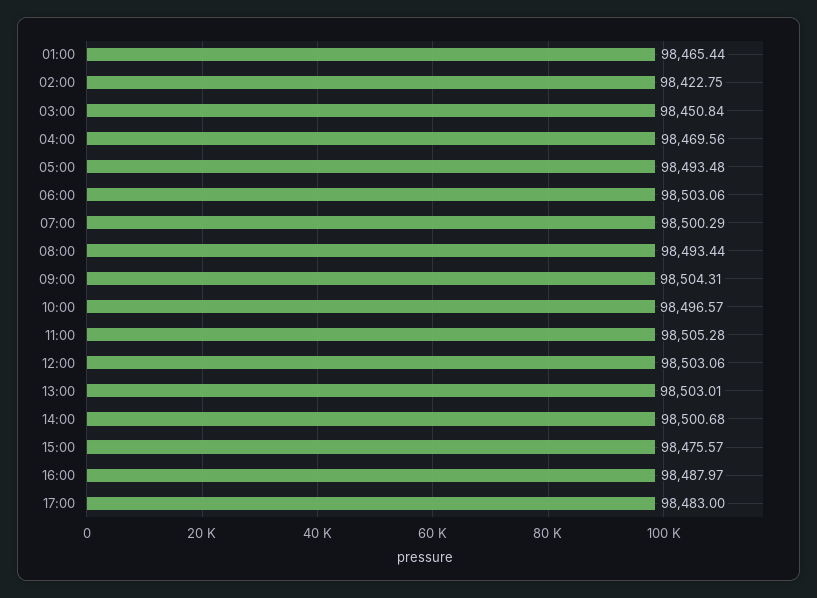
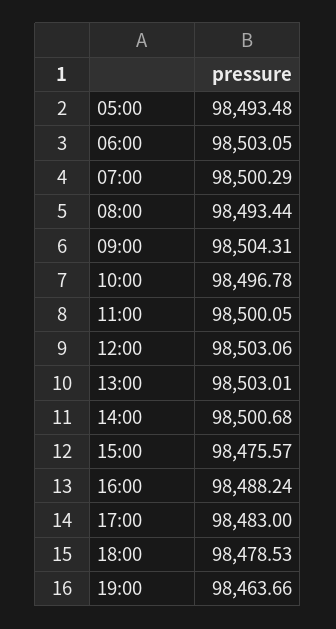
01:00: 98465.44 -> none
02:00: 98422.75 -> none
03:00: 98450.84 -> none
04:00: 98469.56 -> none
06:00: 98503.06 -> 98503.05
10:00: 98496.57 -> 98496.78
11:00: 98505.28 -> 98500.05
16:00: 98487.97 -> 98488.24
18:00: none -> 98478.53
19:00: none -> 98463.66

